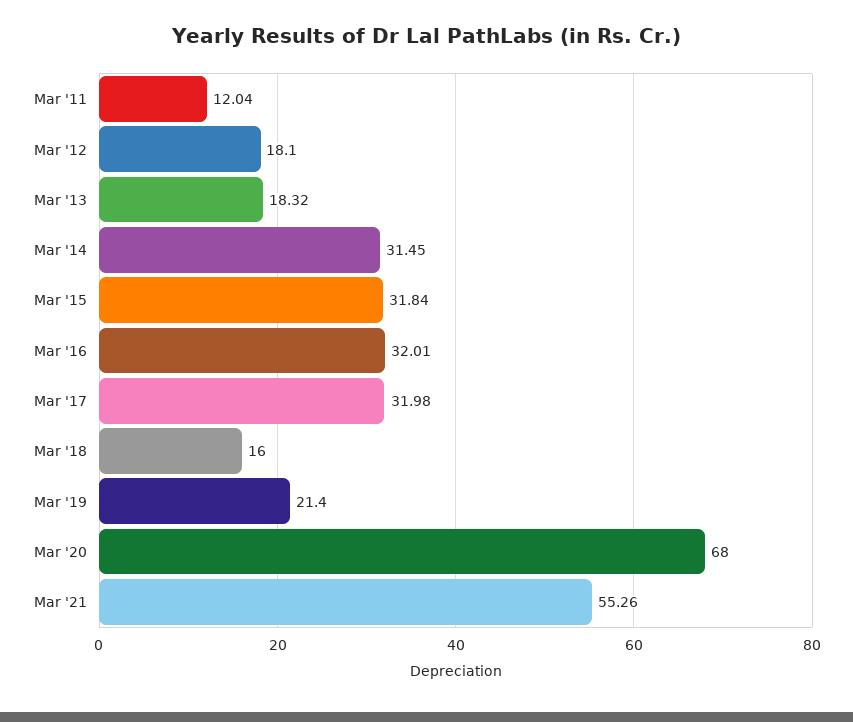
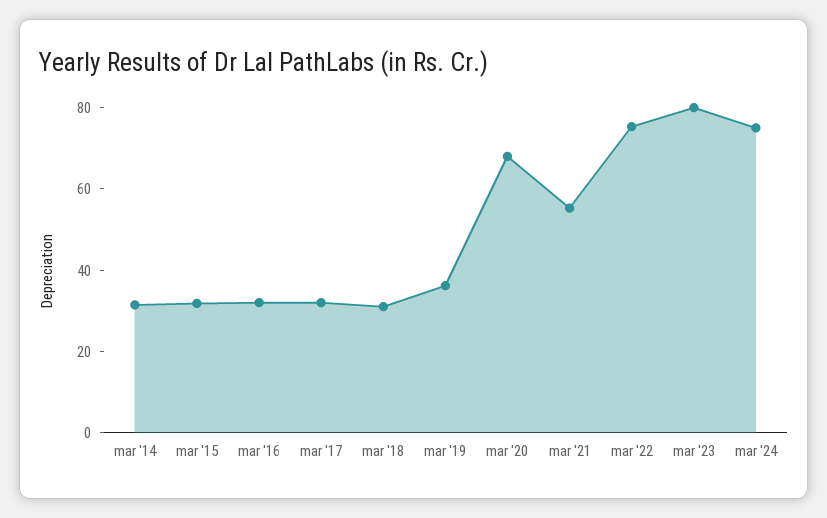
Mar '11: 12.04 -> none
Mar '12: 18.1 -> none
Mar '13: 18.32 -> none
Mar '18: 16 -> 30
Mar '19: 21.4 -> 35
mar '22: none -> 75
mar '23: none -> 80
mar '24: none -> 75

